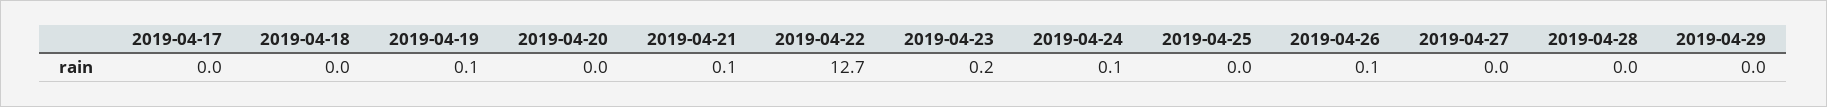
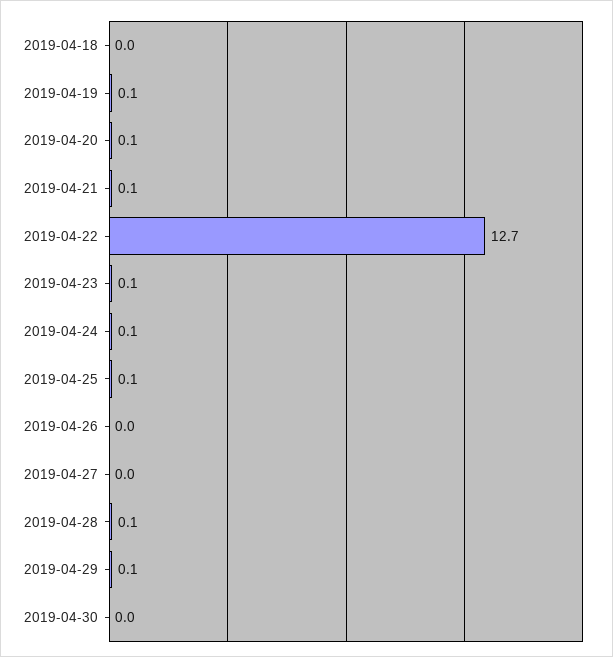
2019-04-17: 0 -> none
2019-04-20: 0 -> 0.1
2019-04-23: 0.2 -> 0.1
2019-04-25: 0 -> 0.1
2019-04-26: 0.1 -> 0
2019-04-28: 0 -> 0.1
2019-04-29: 0 -> 0.1
2019-04-30: none -> 0

